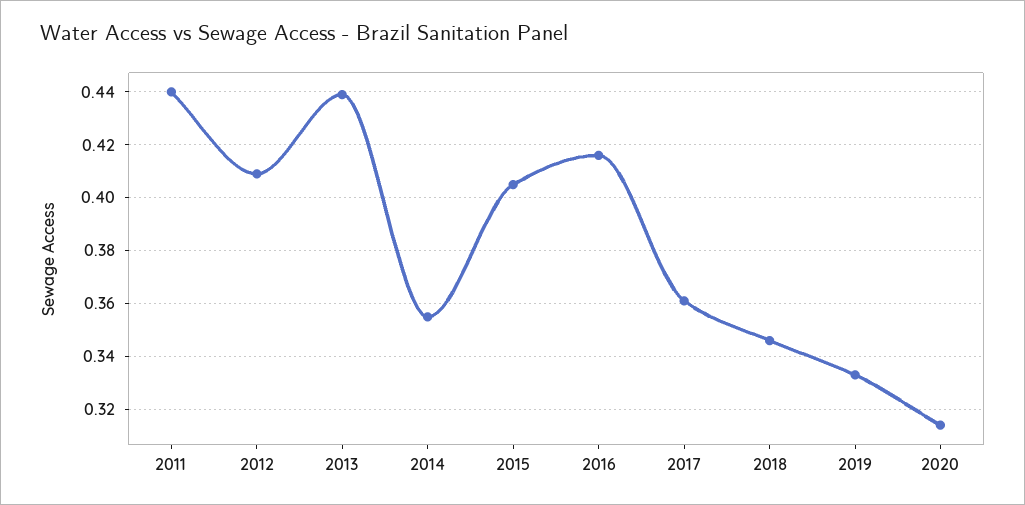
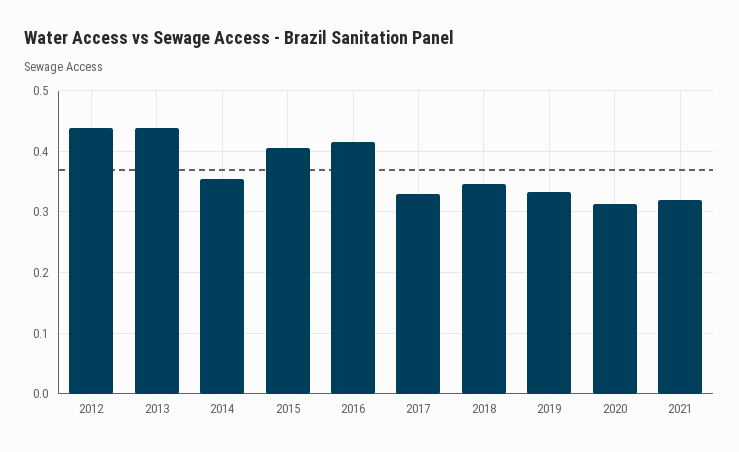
2011: 0.44 -> none
2012: 0.41 -> 0.44
2017: 0.36 -> 0.33
2021: none -> 0.32

